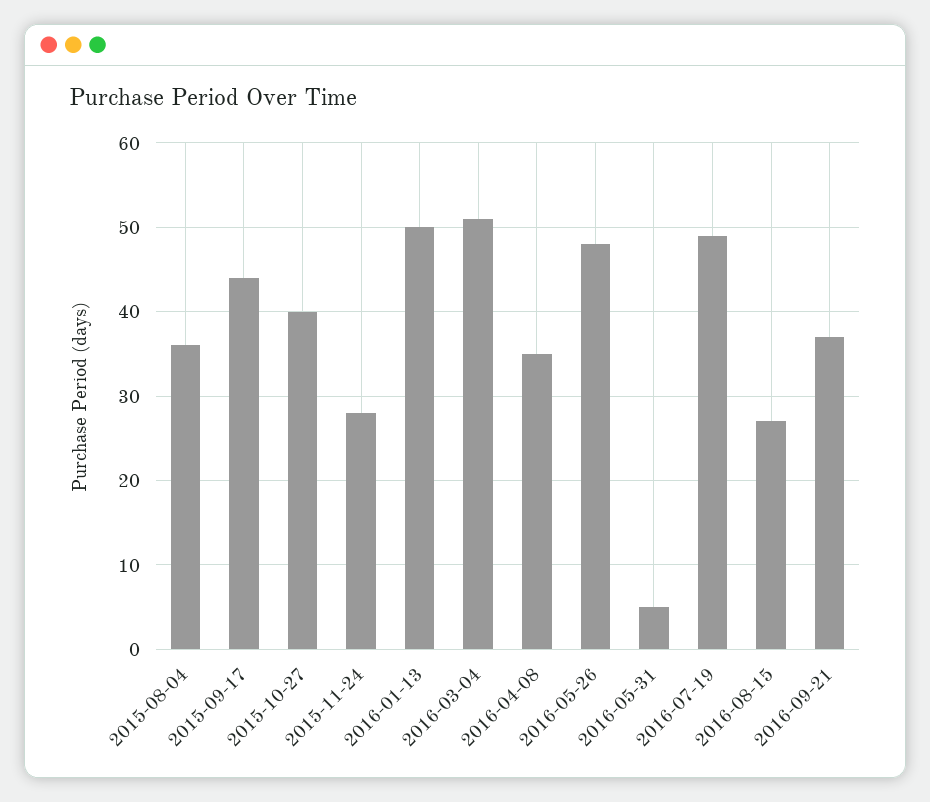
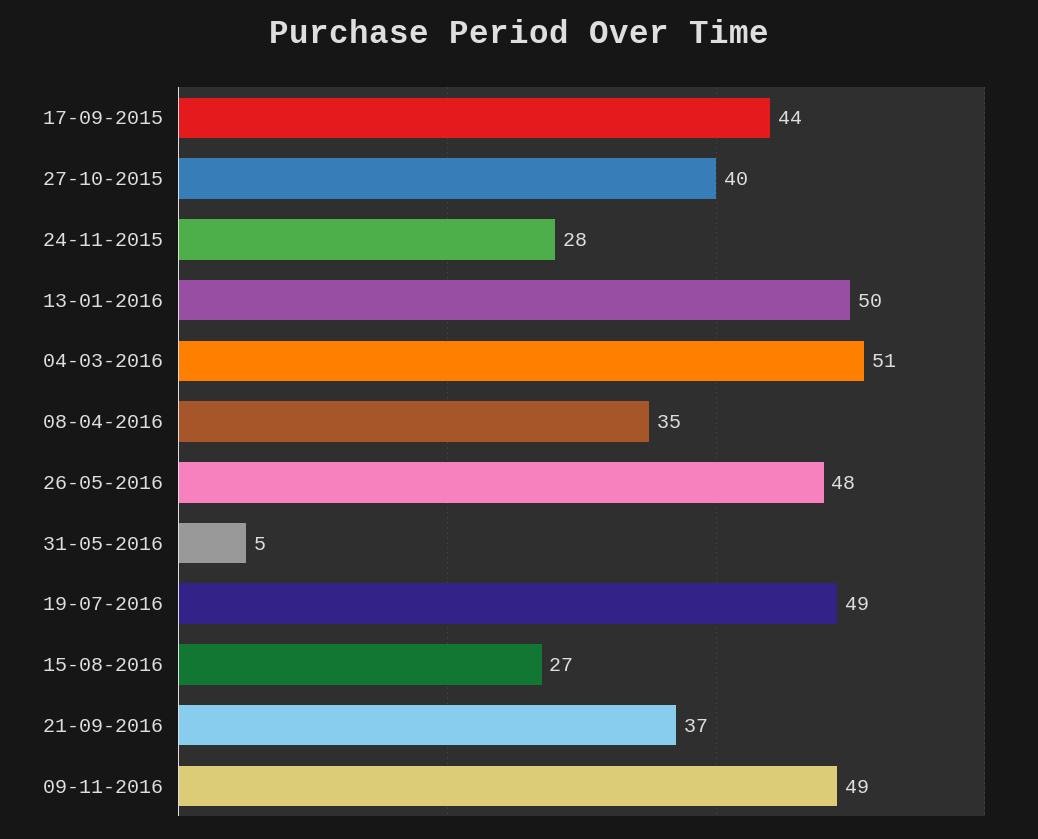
2015-08-04: 36 -> none
09-11-2016: none -> 49

